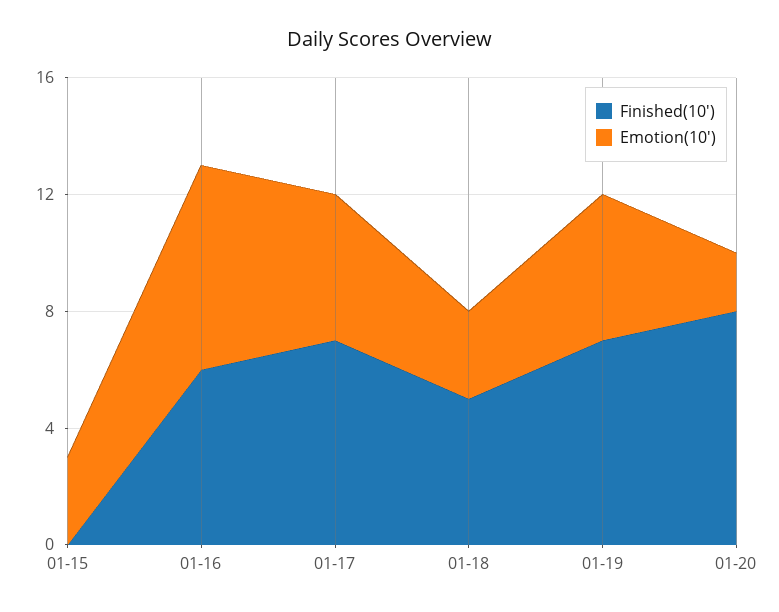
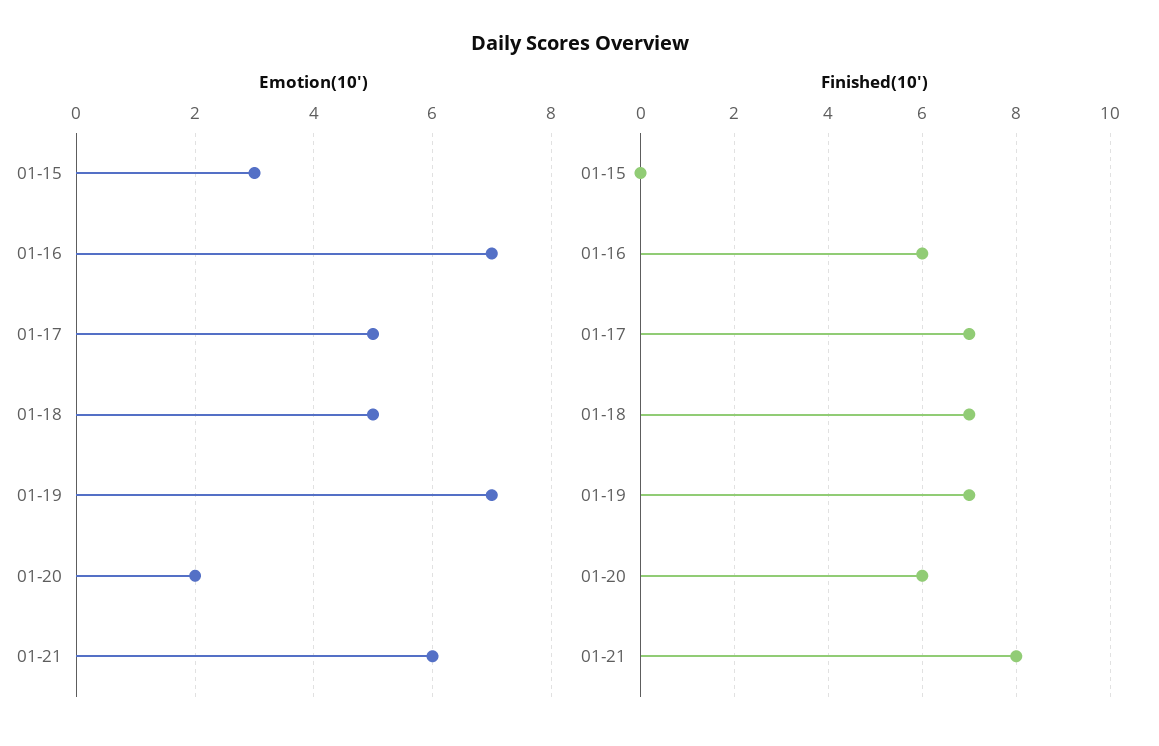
Finished(10'), 01-18: 5 -> 7
Emotion(10'), 01-18: 3 -> 5
Emotion(10'), 01-19: 5 -> 7
Finished(10'), 01-20: 8 -> 6
Emotion(10'), 01-21: none -> 6
Finished(10'), 01-21: none -> 8

